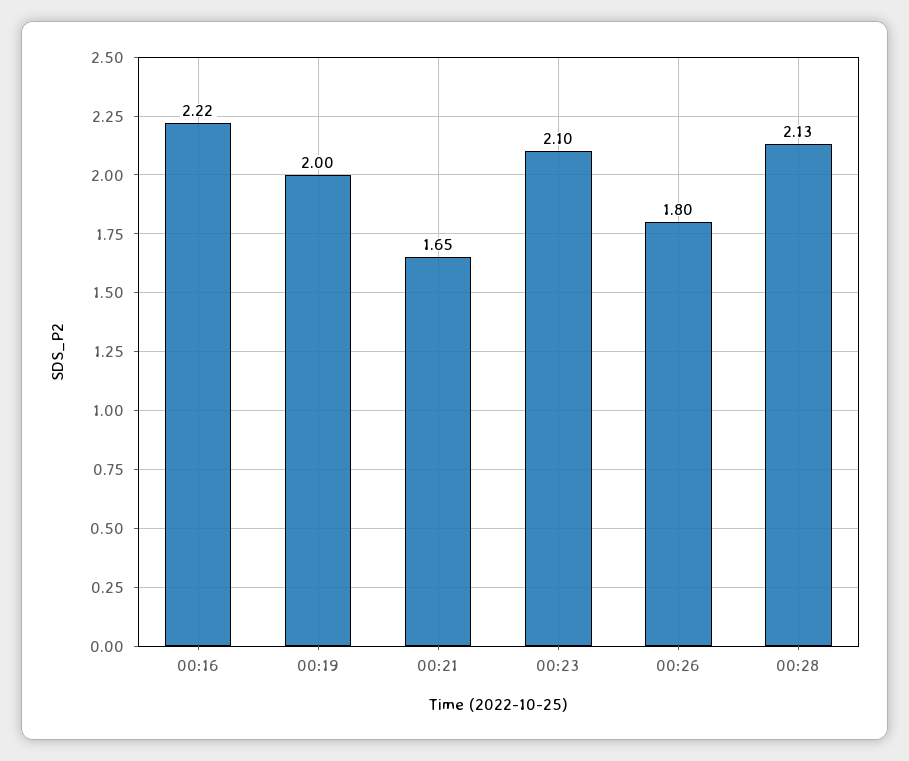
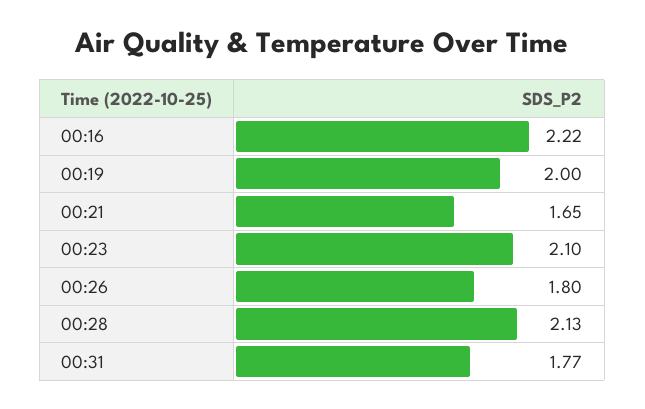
00:31: none -> 1.77

